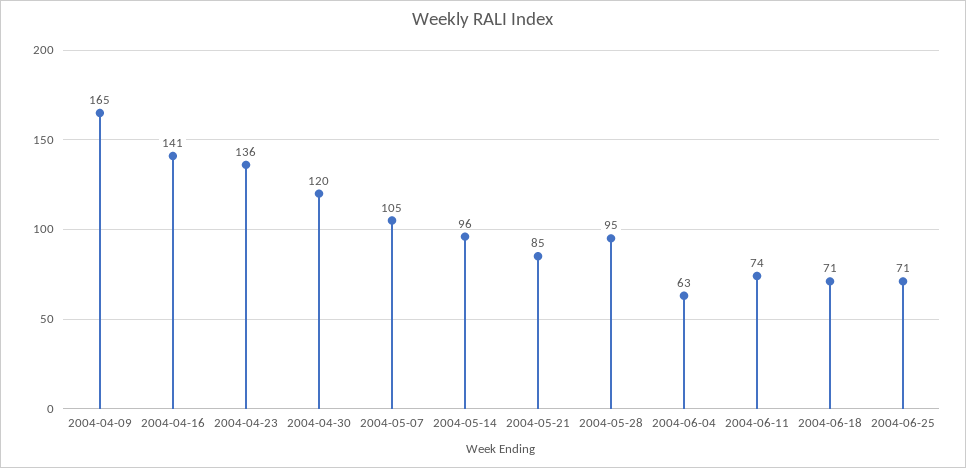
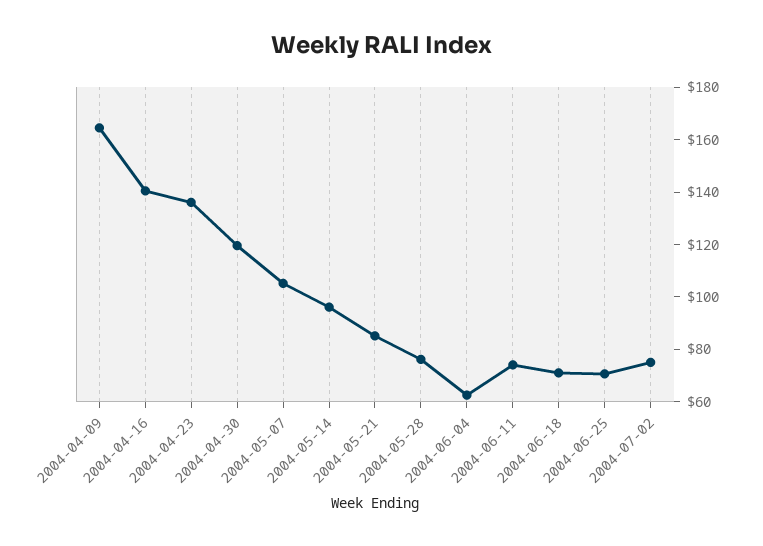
2004-05-28: 95 -> 75
2004-07-02: none -> 75

